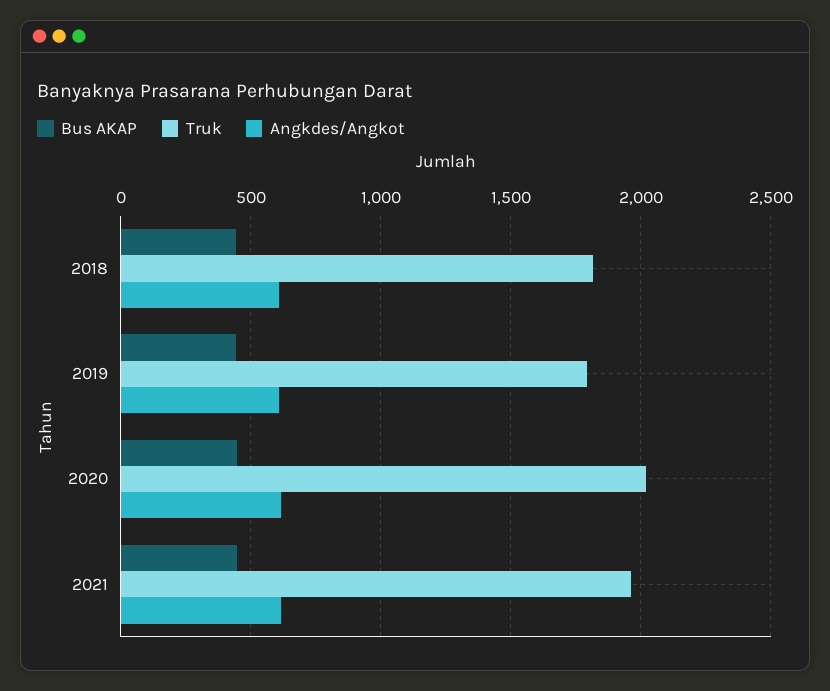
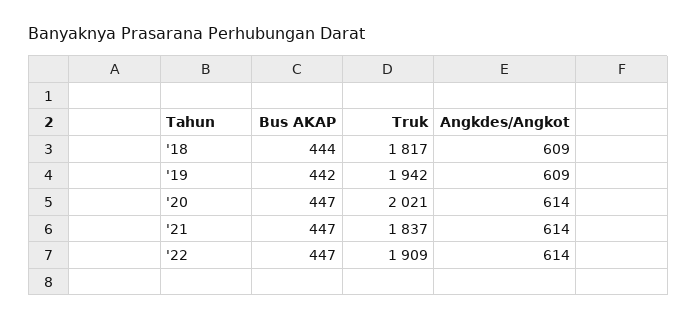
Truk, 2019: 1800 -> 1942
Truk, 2021: 1950 -> 1837
Bus AKAP, '22: none -> 447
Truk, '22: none -> 1909
Angkdes/Angkot, '22: none -> 614

